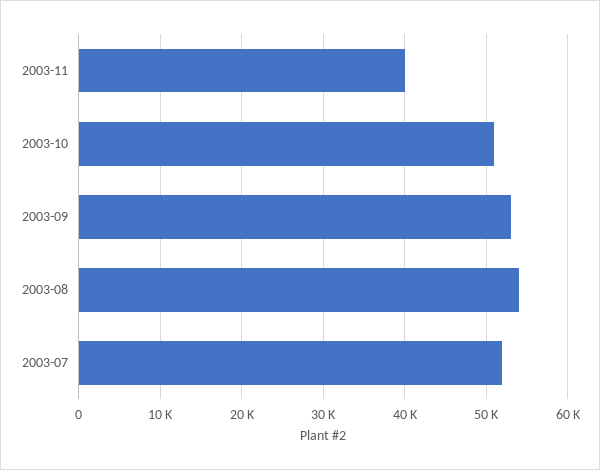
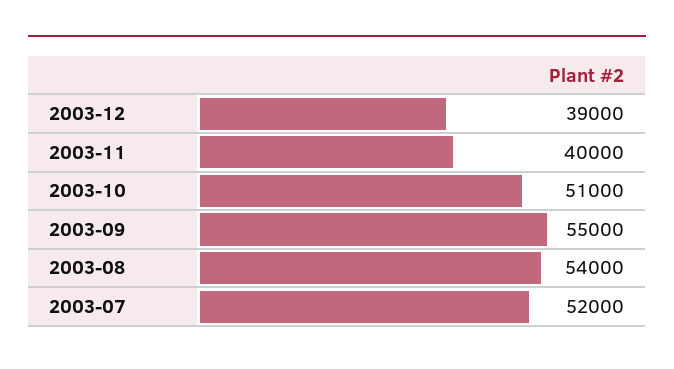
2003-09: 53000 -> 55000
2003-12: none -> 39000

